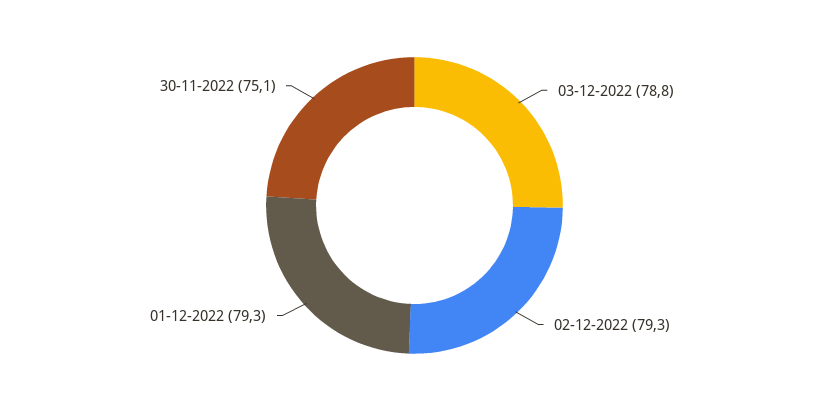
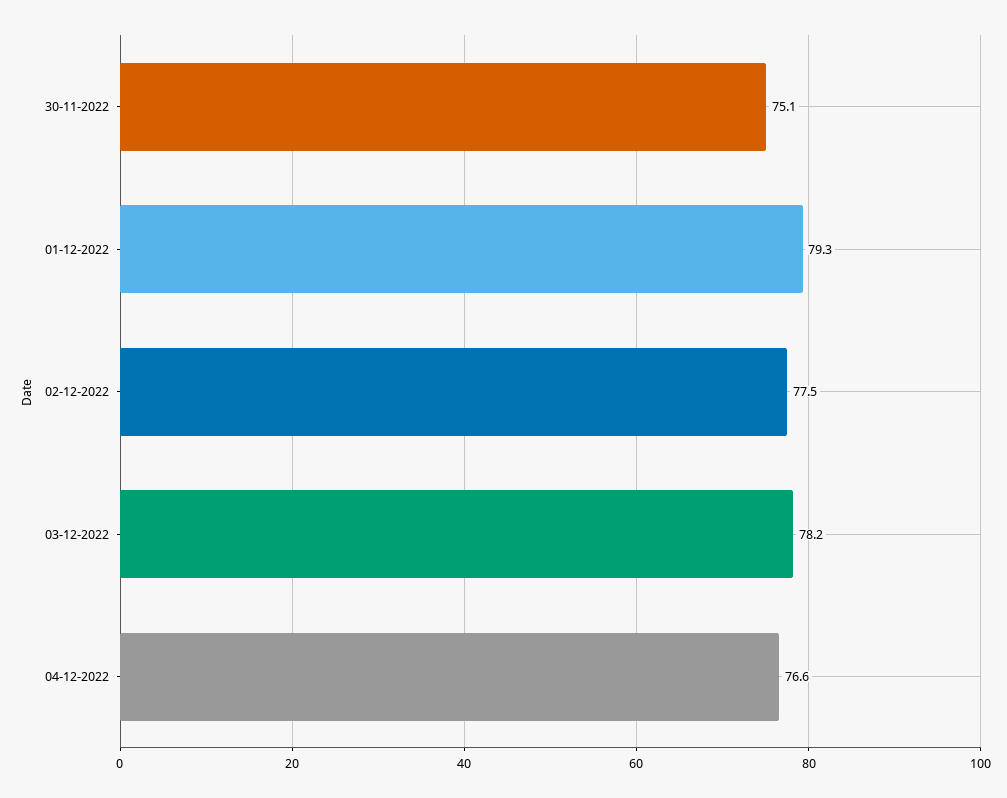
03-12-2022: 78.8 -> 78.2
02-12-2022: 79.3 -> 77.5
04-12-2022: none -> 76.6

